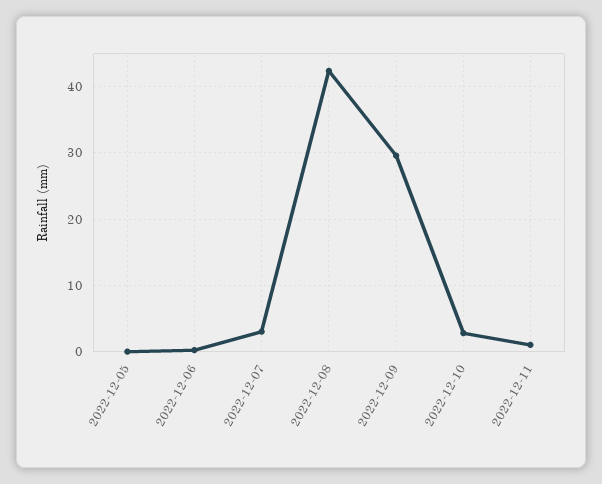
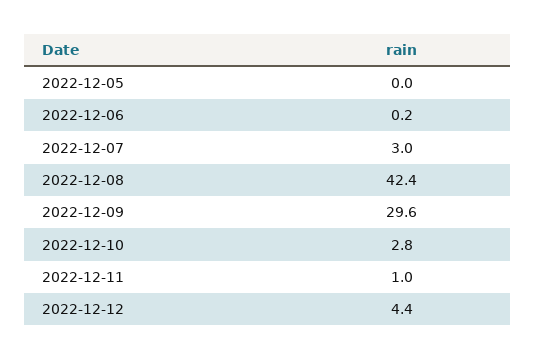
2022-12-12: none -> 4.4

